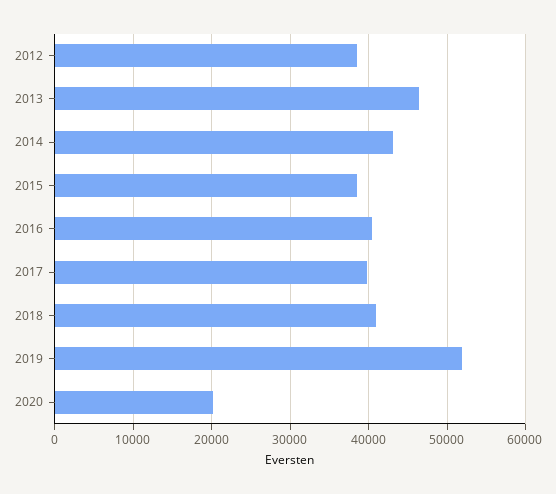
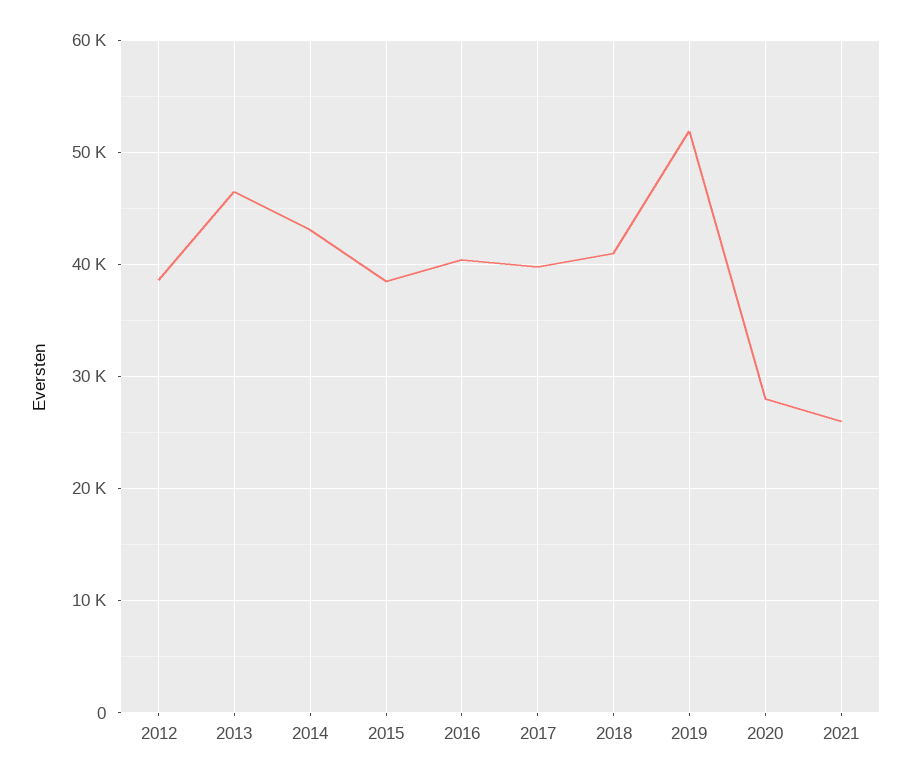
2020: 20000 -> 28000
2021: none -> 26000

